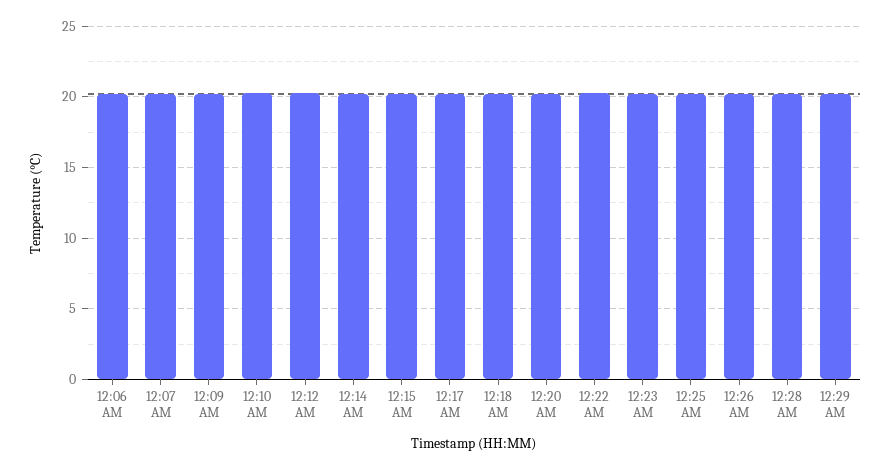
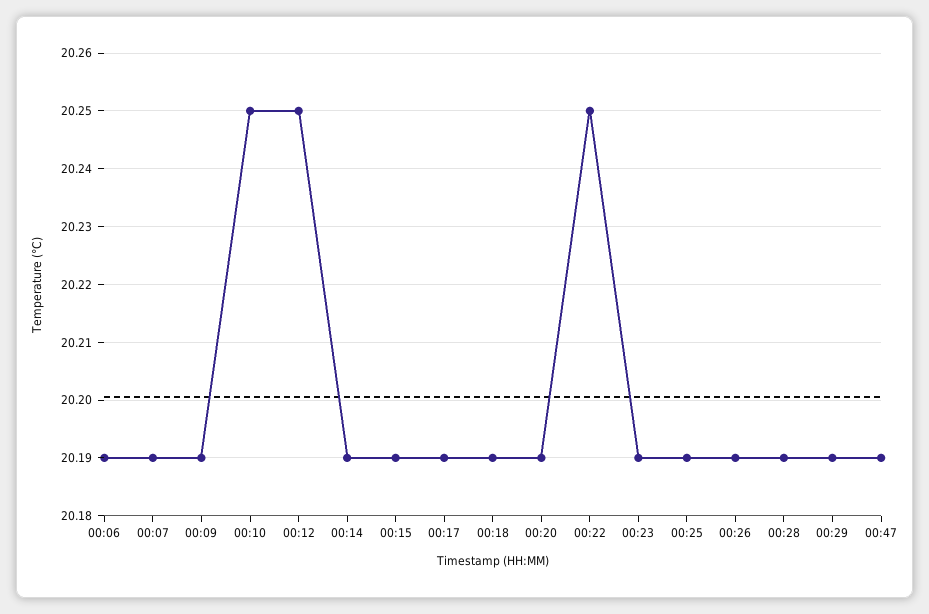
00:47: none -> 20.19

